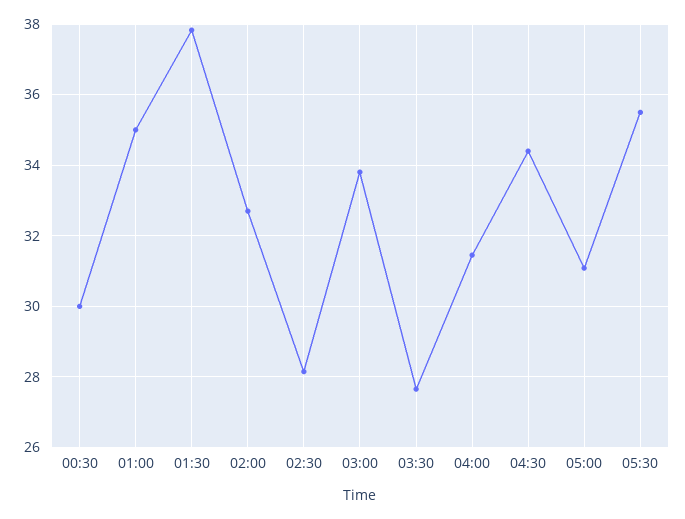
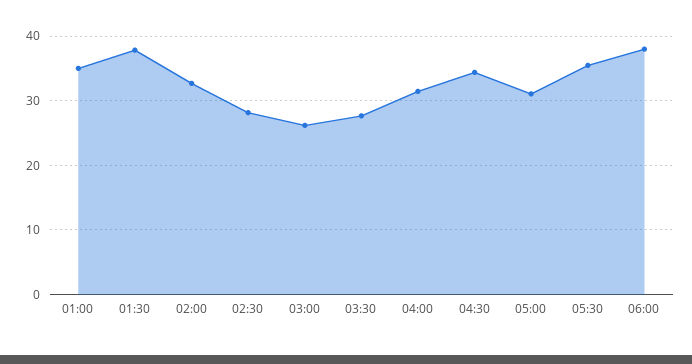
00:30: 30 -> none
03:00: 33.8 -> 26
06:00: none -> 38

